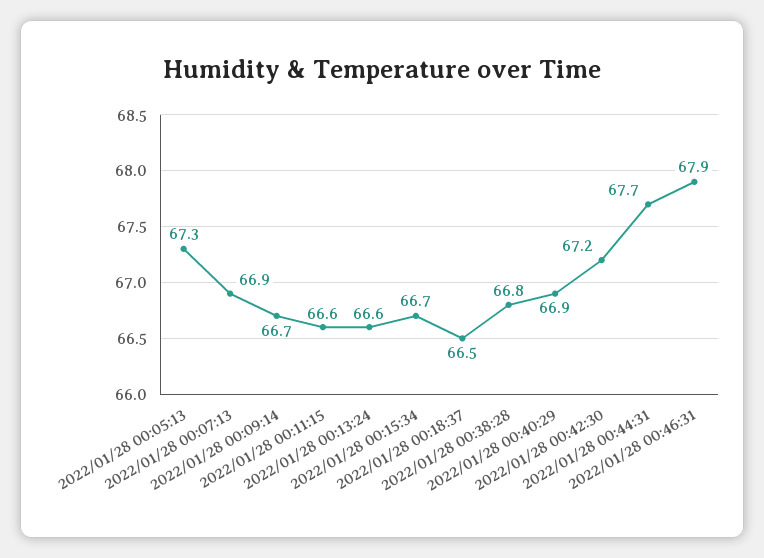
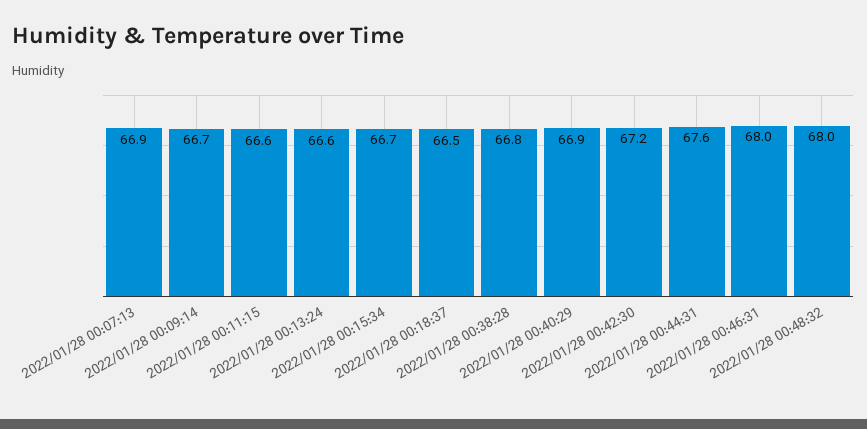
2022/01/28 00:05:13: 67.3 -> none
2022/01/28 00:44:31: 67.7 -> 67.6
2022/01/28 00:46:31: 67.9 -> 68
2022/01/28 00:48:32: none -> 68

